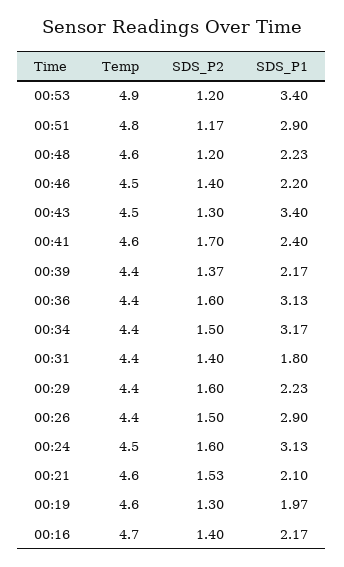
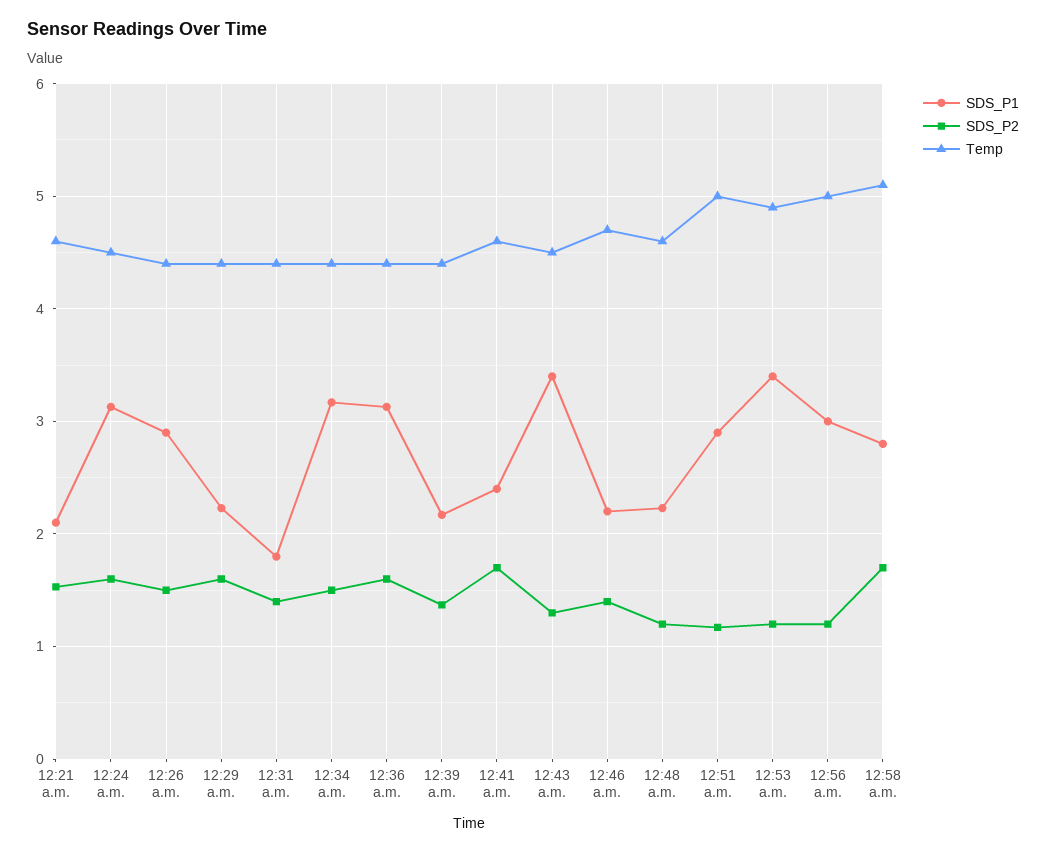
Temp, 00:51: 4.8 -> 5
Temp, 00:46: 4.5 -> 4.7
Temp, 00:19: 4.6 -> none
SDS_P2, 00:19: 1.3 -> none
SDS_P1, 00:19: 1.97 -> none
Temp, 00:16: 4.7 -> none
SDS_P2, 00:16: 1.4 -> none
SDS_P1, 00:16: 2.17 -> none
SDS_P1, 12:56 a.m.: none -> 3
SDS_P2, 12:56 a.m.: none -> 1.2
Temp, 12:56 a.m.: none -> 5
SDS_P1, 12:58 a.m.: none -> 2.8
SDS_P2, 12:58 a.m.: none -> 1.7
Temp, 12:58 a.m.: none -> 5.1

